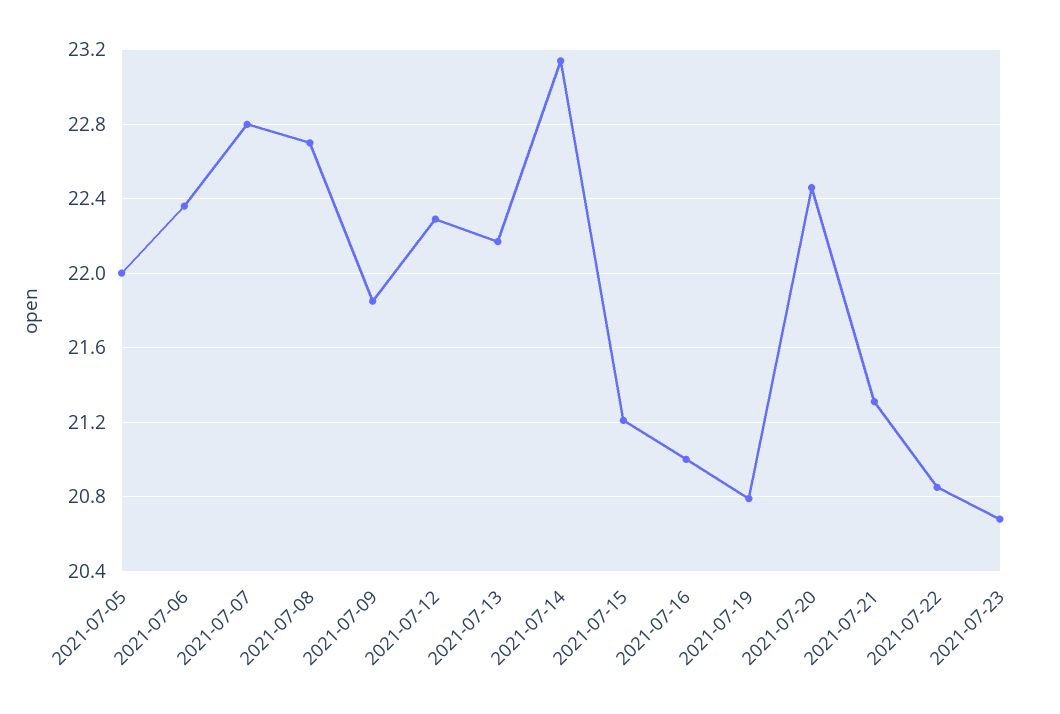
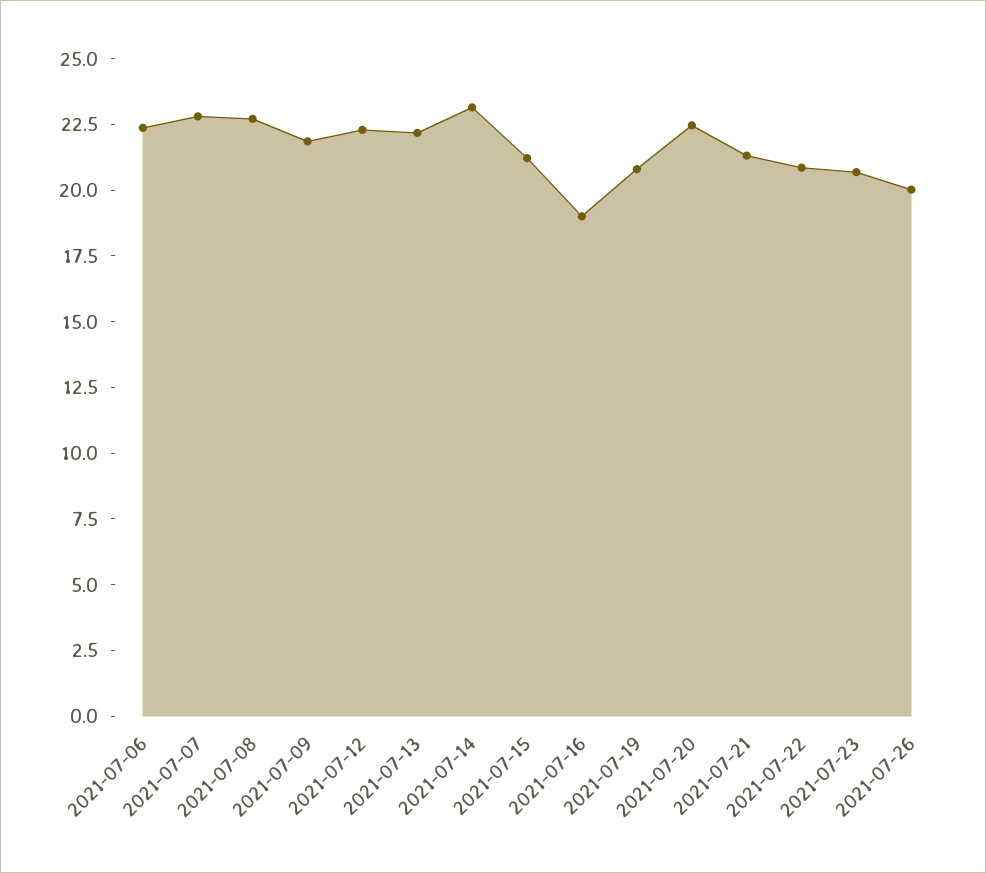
2021-07-05: 22 -> none
2021-07-16: 21 -> 19
2021-07-26: none -> 20

